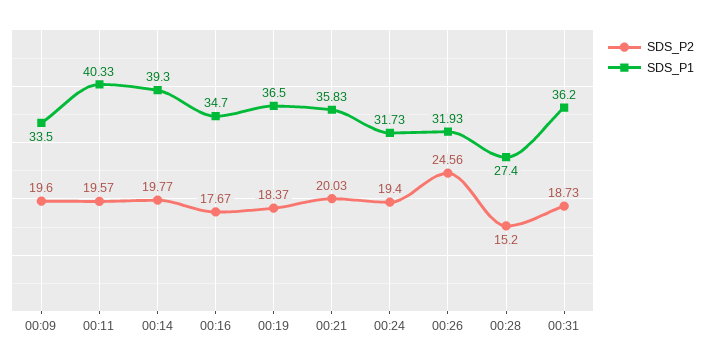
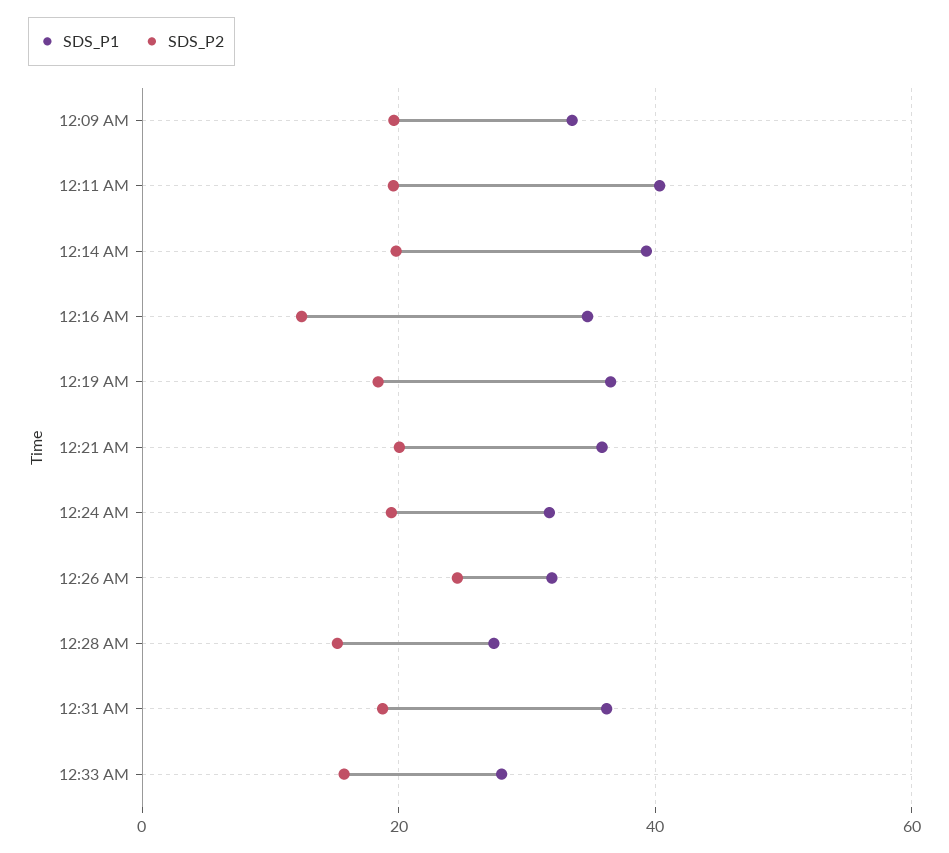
SDS_P2, 00:16: 17.67 -> 12
SDS_P1, 12:33 AM: none -> 28
SDS_P2, 12:33 AM: none -> 16

